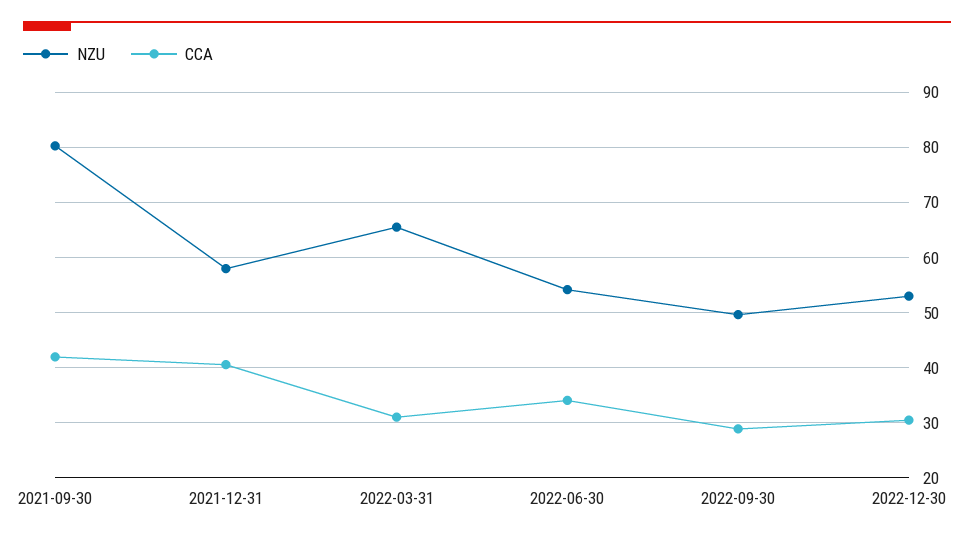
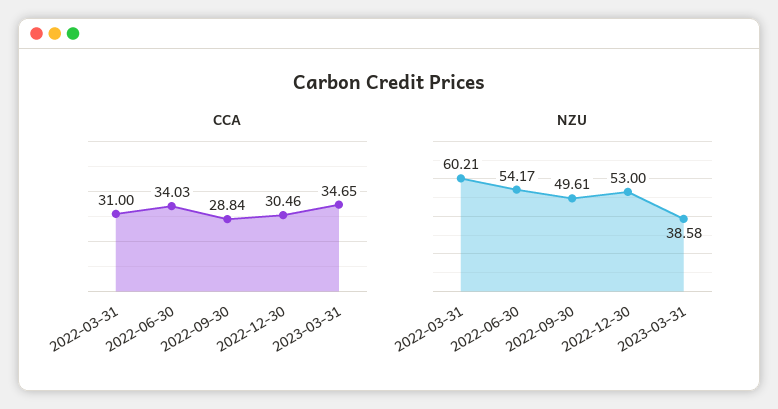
NZU, 2021-09-30: 80 -> none
CCA, 2021-09-30: 42 -> none
NZU, 2021-12-31: 58 -> none
CCA, 2021-12-31: 40 -> none
NZU, 2022-03-31: 66 -> 60.21
CCA, 2023-03-31: none -> 34.65
NZU, 2023-03-31: none -> 38.58

